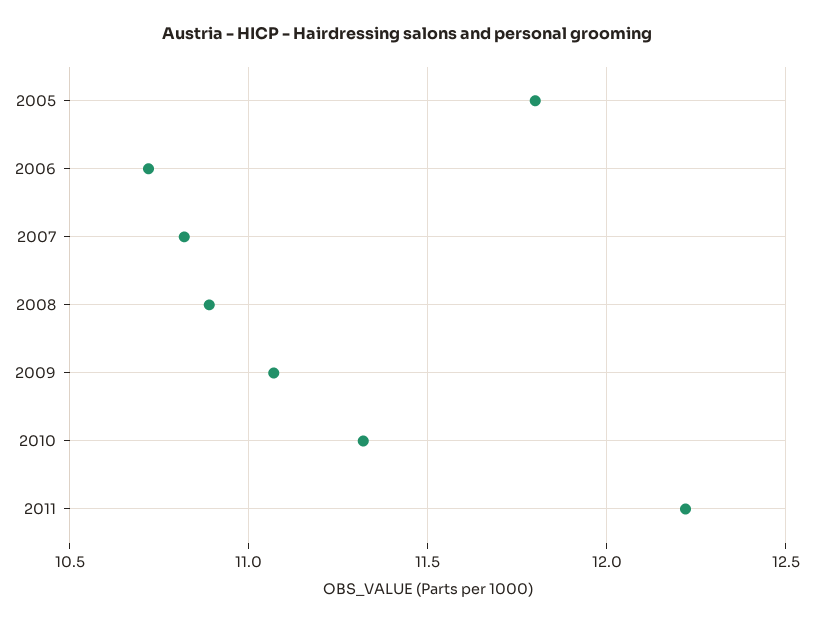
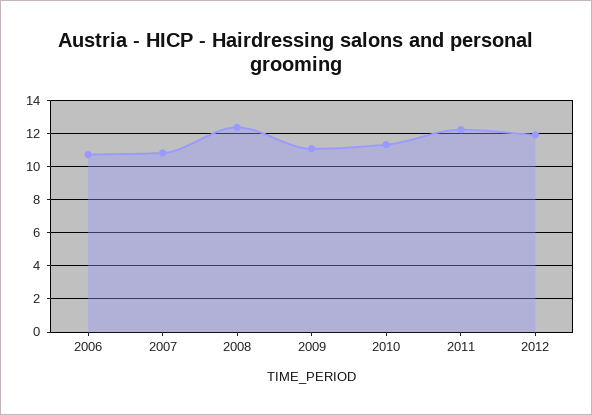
2005: 11.8 -> none
2008: 10.9 -> 12.5
2012: none -> 12

